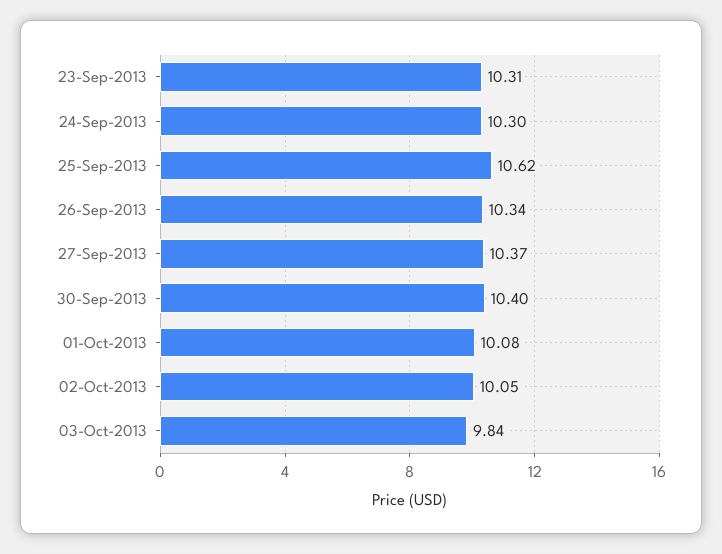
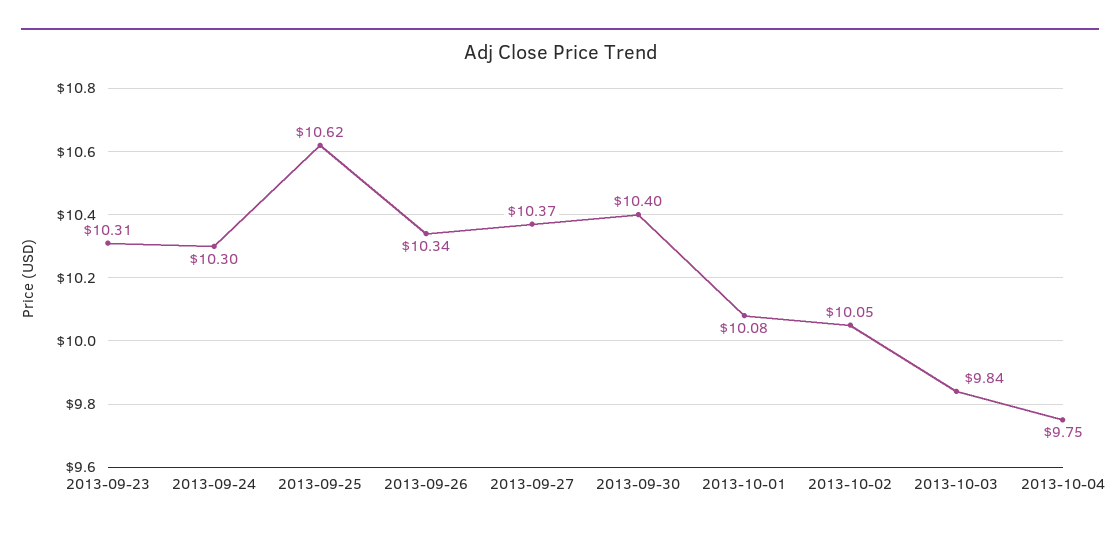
2013-10-04: none -> 9.75

